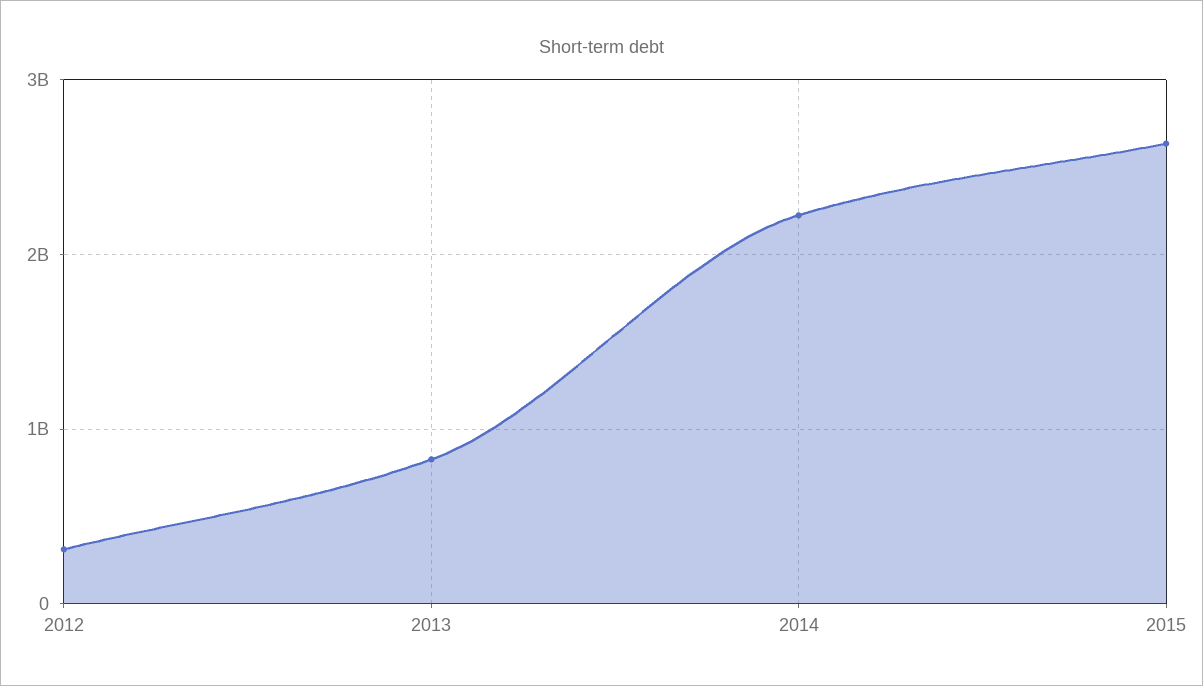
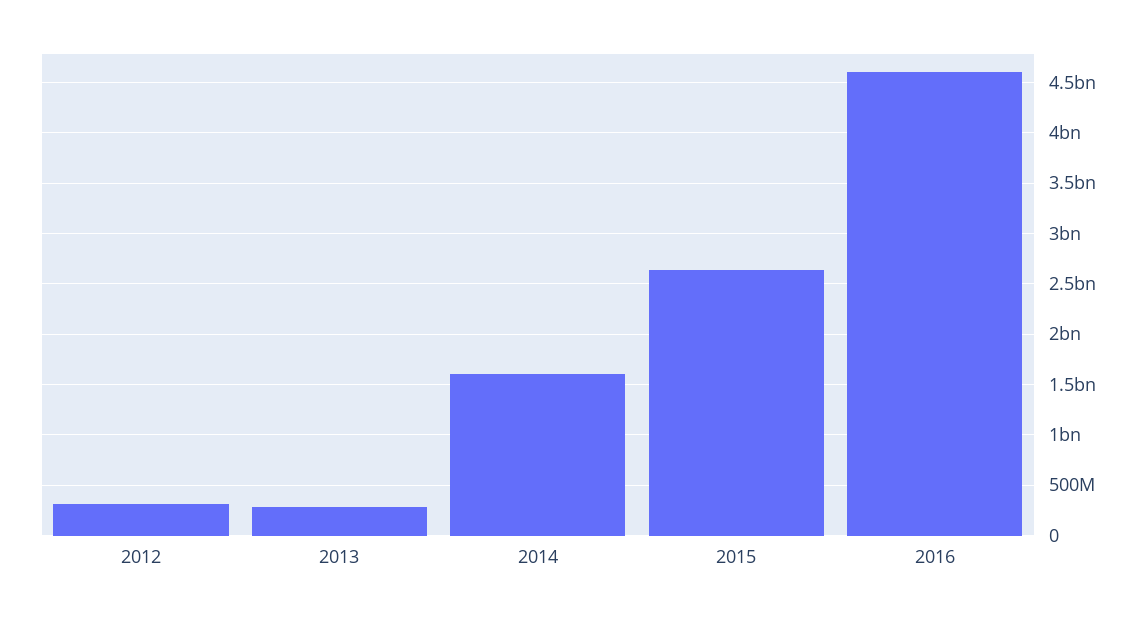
2013: 800000000 -> 300000000
2014: 2200000000 -> 1600000000
2016: none -> 4600000000

